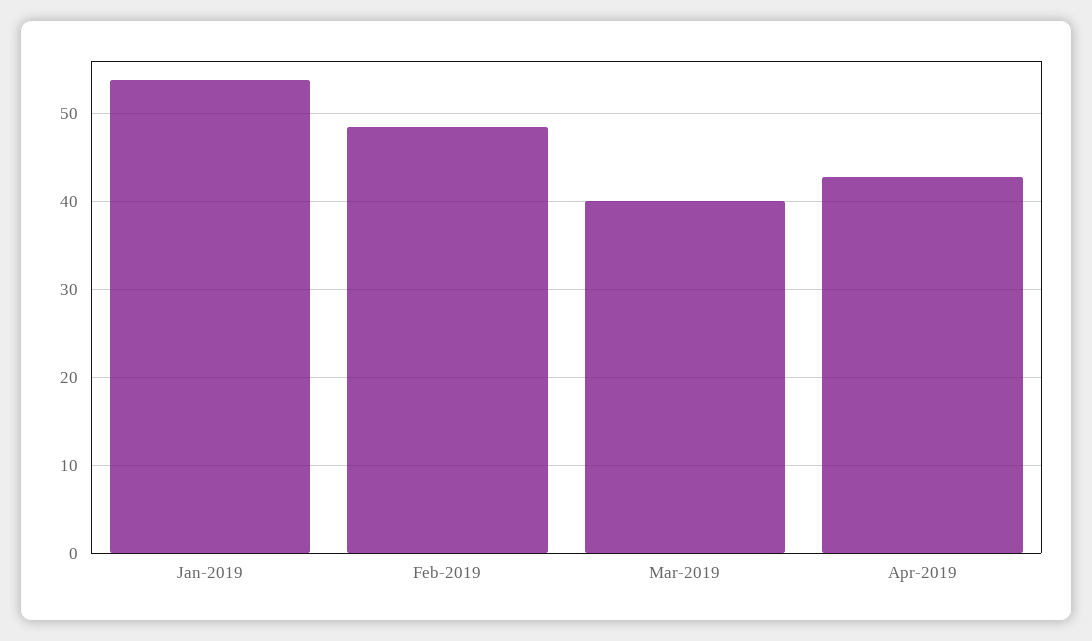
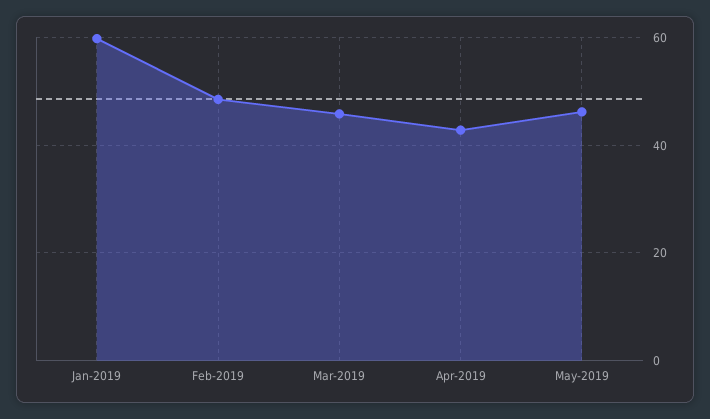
Jan-2019: 54 -> 60
Mar-2019: 40 -> 46
May-2019: none -> 46

